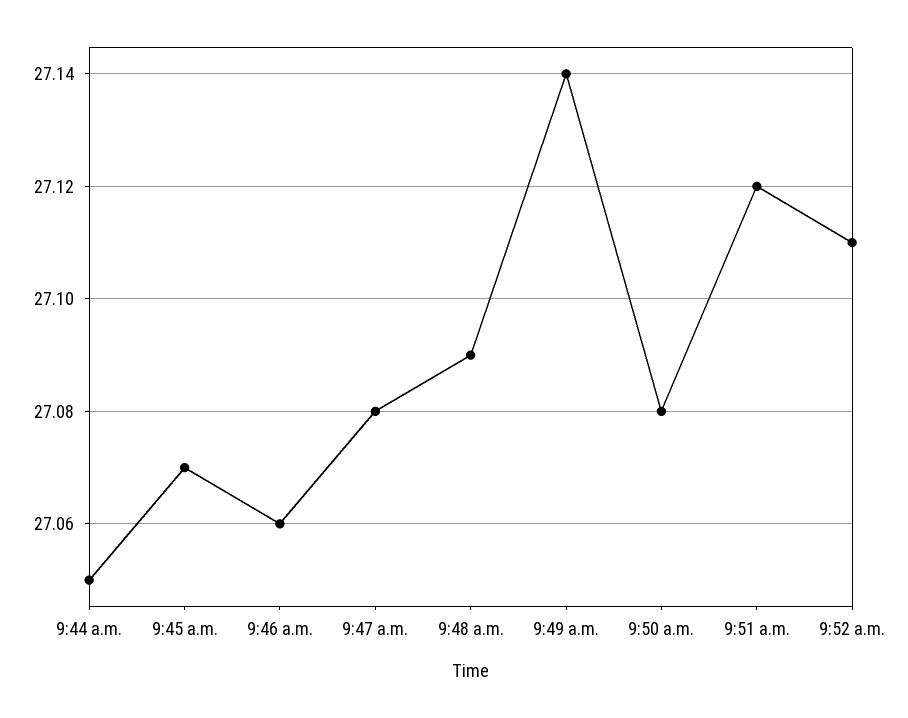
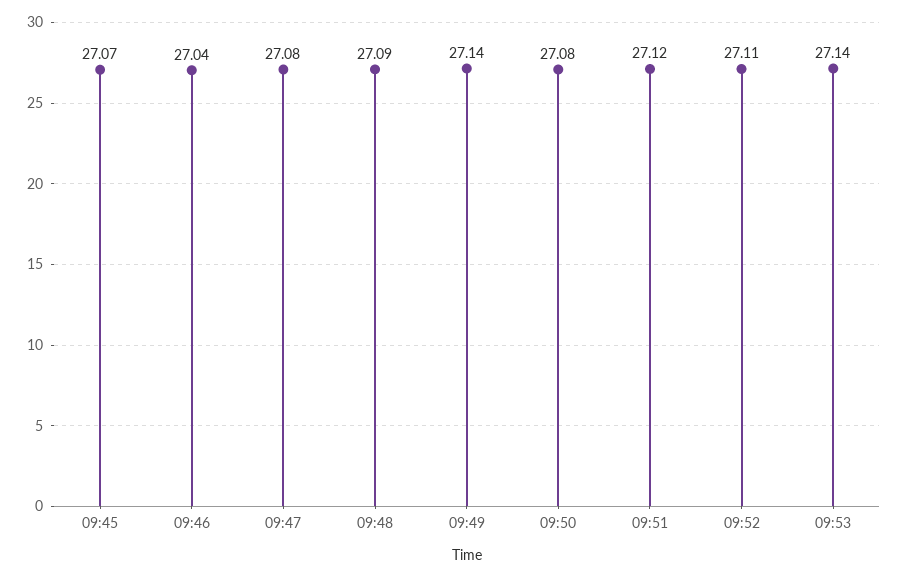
9:44 a.m.: 27.05 -> none
9:46 a.m.: 27.06 -> 27.04
09:53: none -> 27.14

